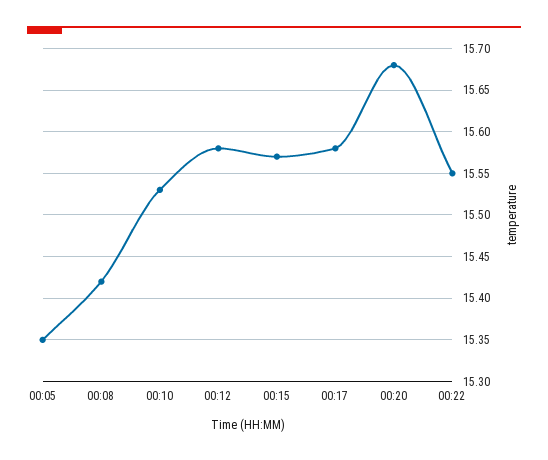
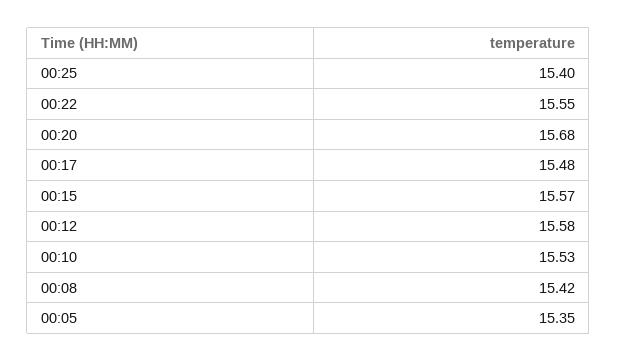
00:17: 15.58 -> 15.48
00:25: none -> 15.4

